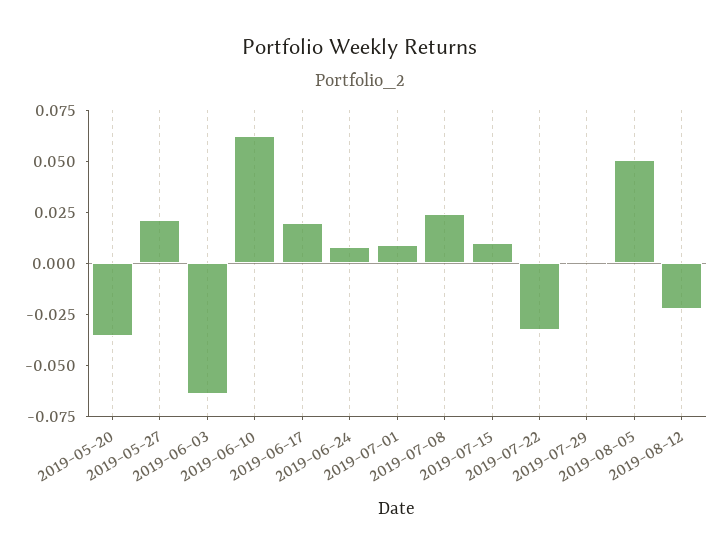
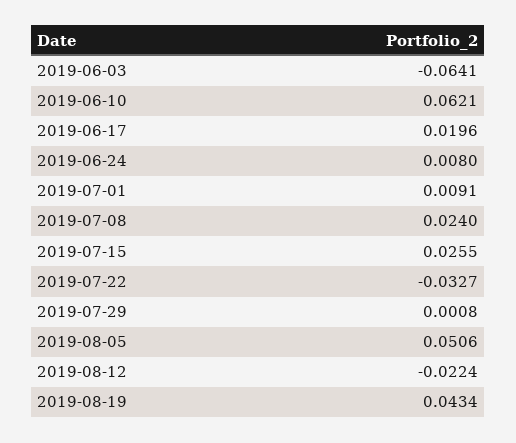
2019-05-20: -0.035 -> none
2019-05-27: 0.02 -> none
2019-07-15: 0.01 -> 0.0255
2019-08-19: none -> 0.0434

